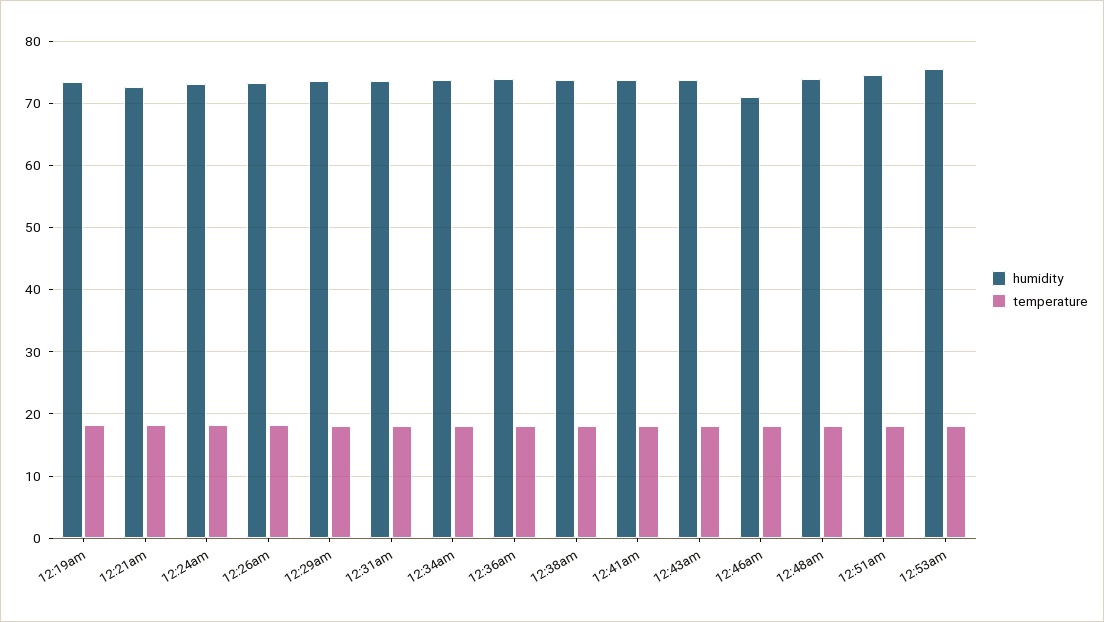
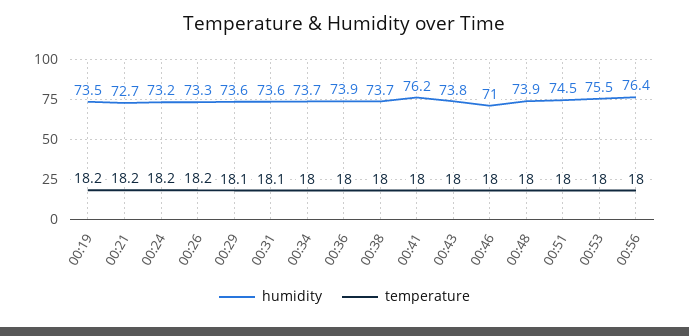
humidity, 12:41am: 74 -> 76.2
humidity, 00:56: none -> 76.4
temperature, 00:56: none -> 18

